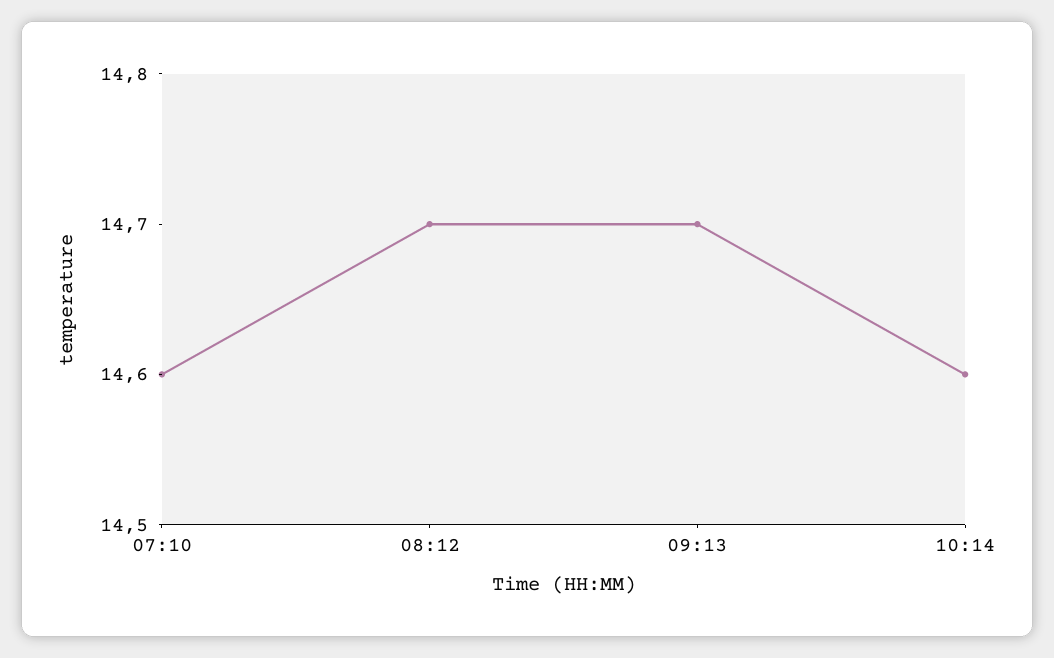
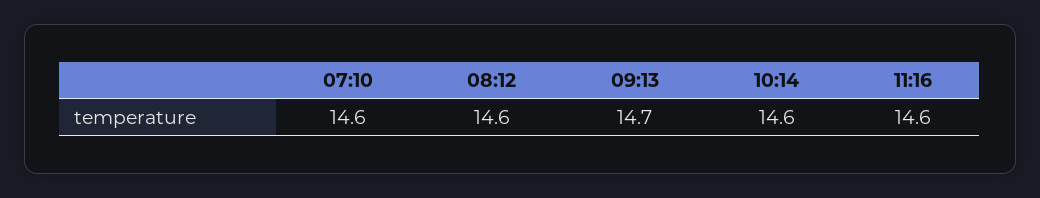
08:12: 14.7 -> 14.6
11:16: none -> 14.6

